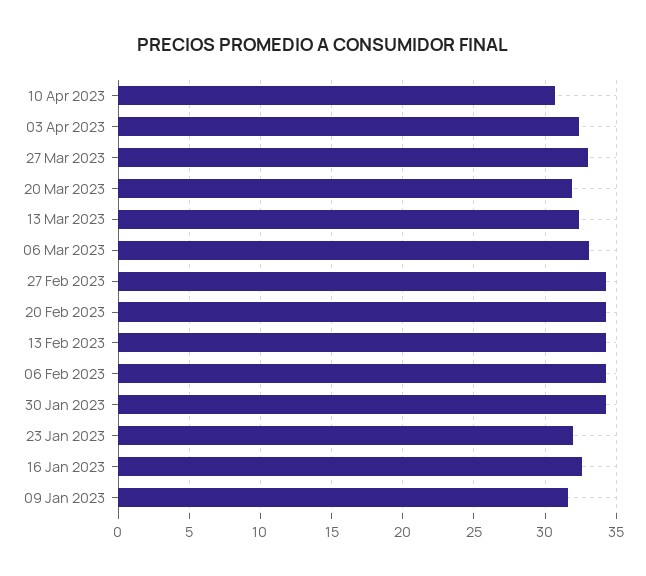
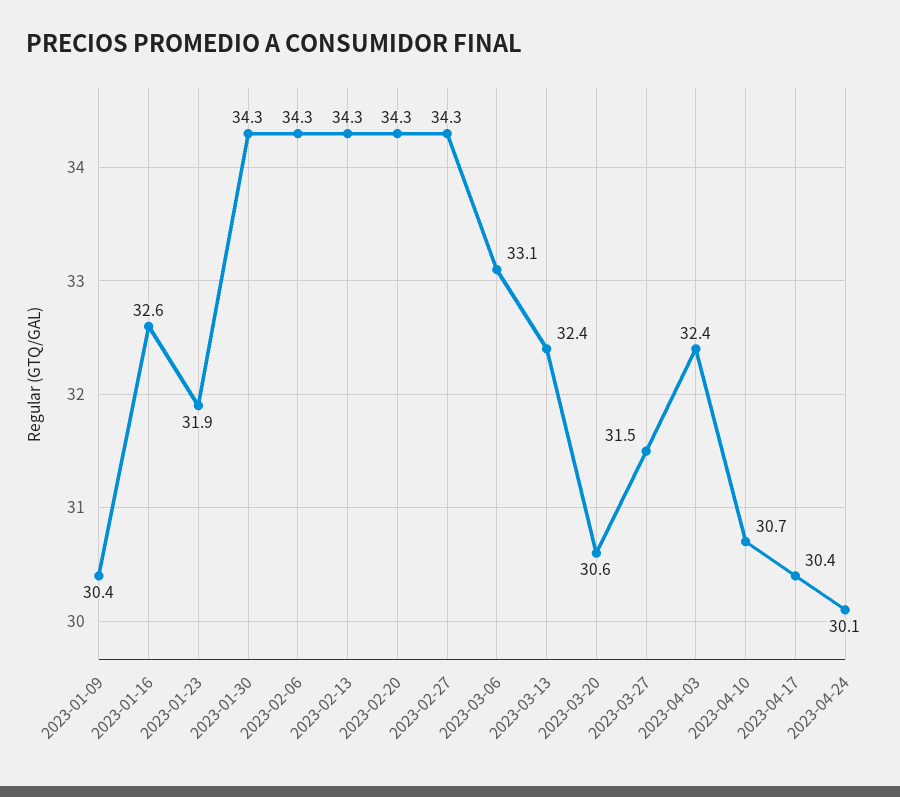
27 Mar 2023: 33 -> 31.5
20 Mar 2023: 32 -> 30.6
09 Jan 2023: 31.5 -> 30.4
2023-04-17: none -> 30.4
2023-04-24: none -> 30.1

